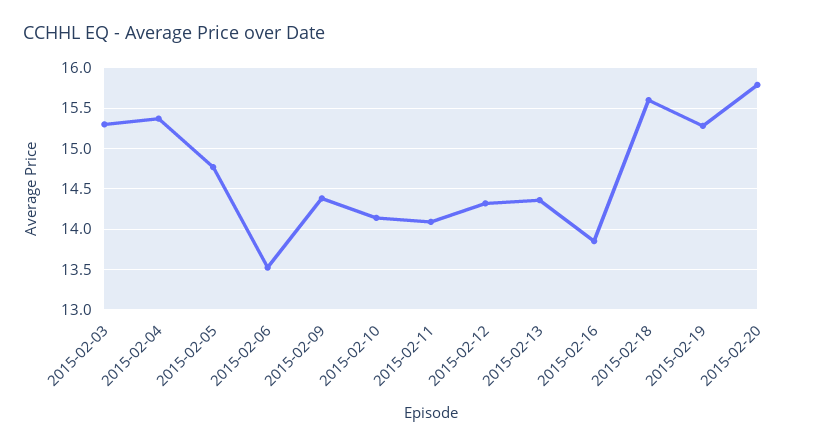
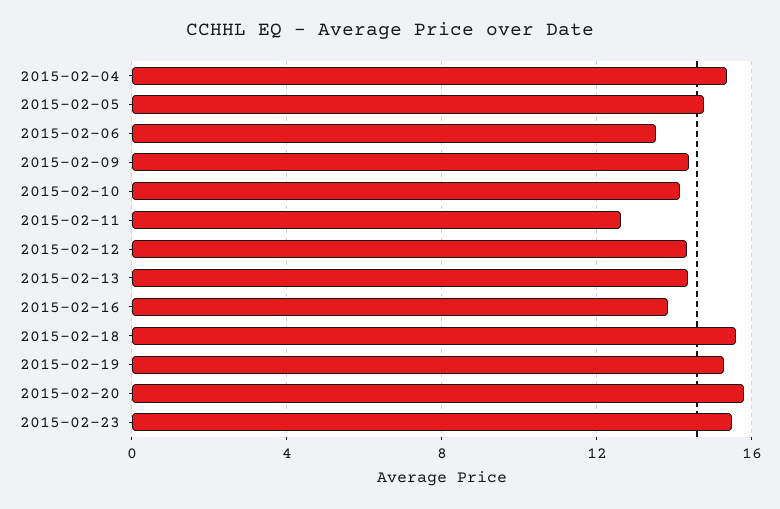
2015-02-03: 15.3 -> none
2015-02-11: 14.1 -> 12.5
2015-02-23: none -> 15.5

